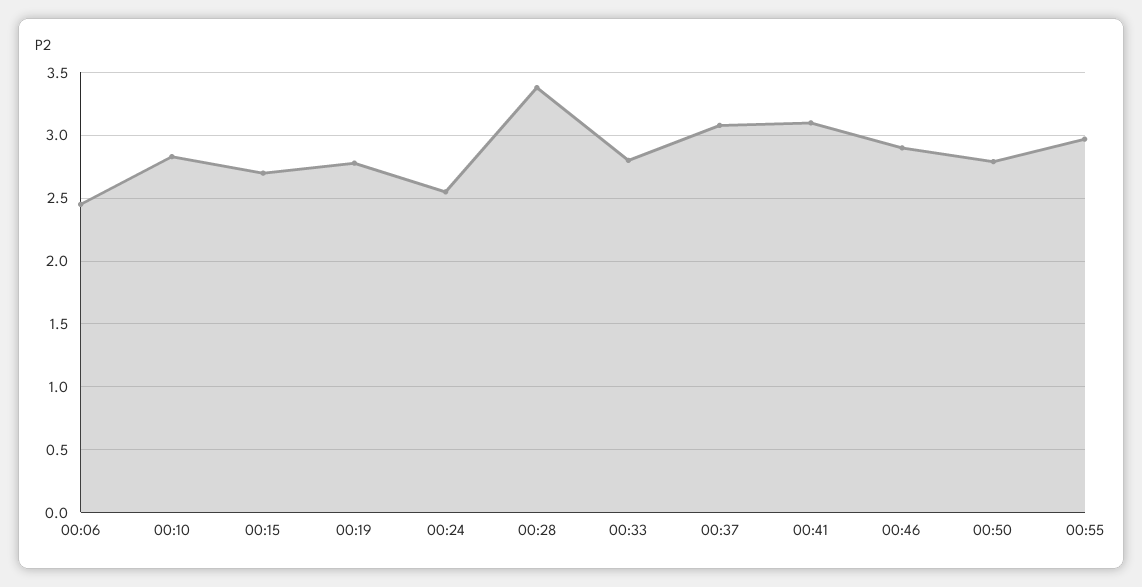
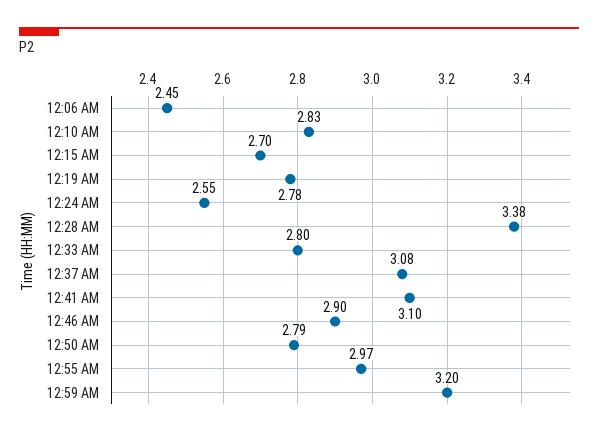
12:59 AM: none -> 3.2

